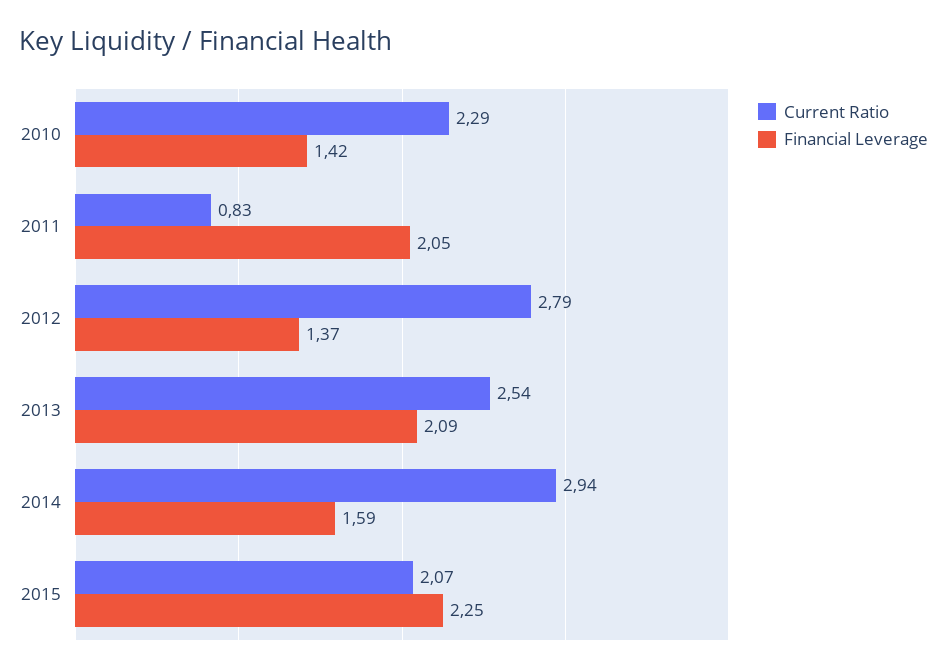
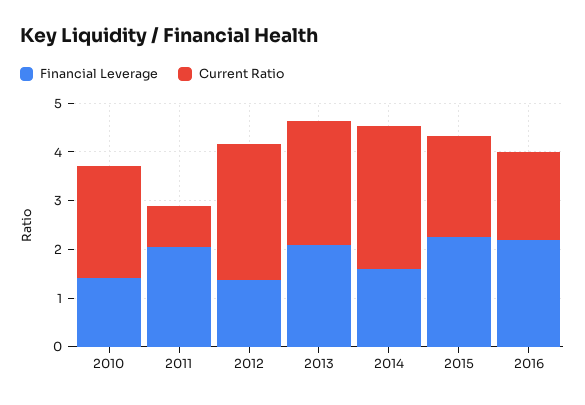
Financial Leverage, 2016: none -> 2.2
Current Ratio, 2016: none -> 1.8

